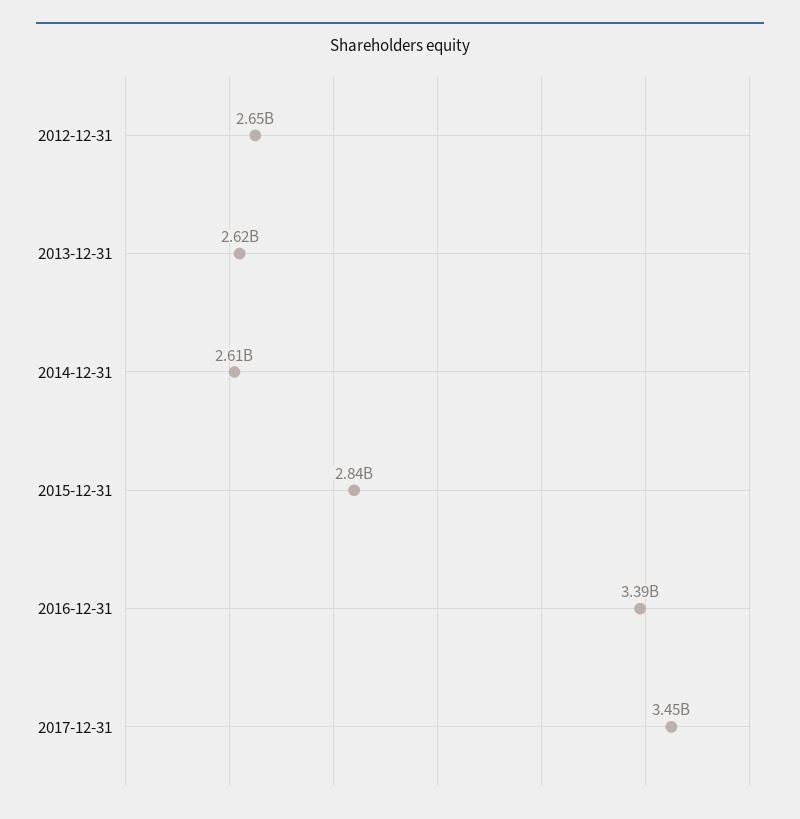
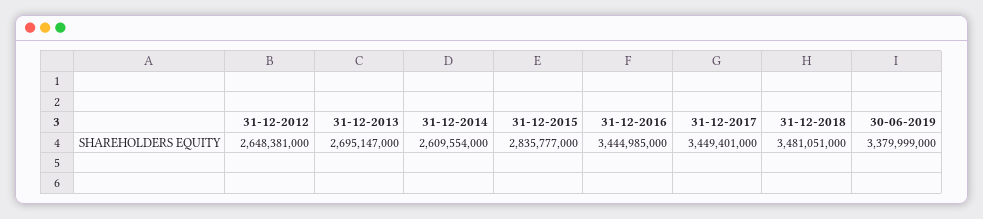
2013-12-31: 2620000000 -> 2695147000
2016-12-31: 3390000000 -> 3444985000
31-12-2018: none -> 3481051000
30-06-2019: none -> 3379999000

